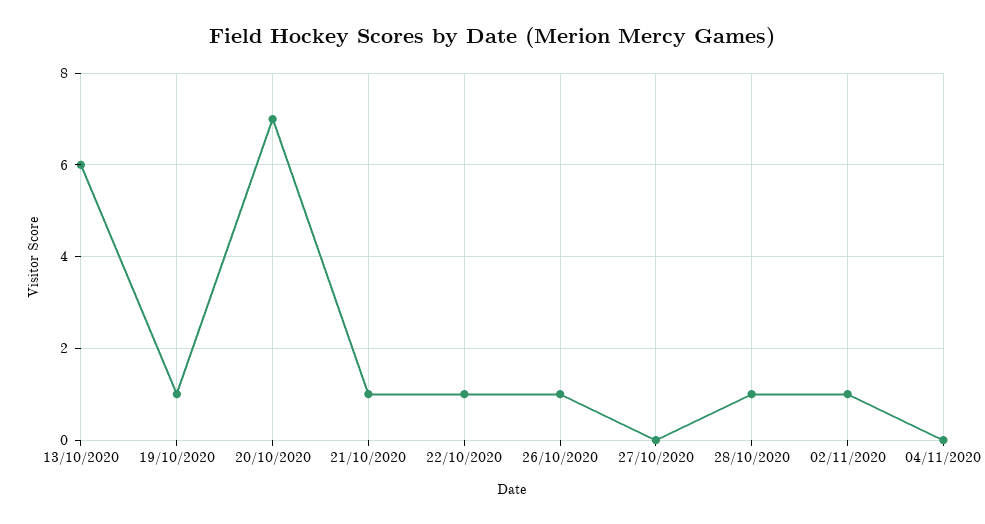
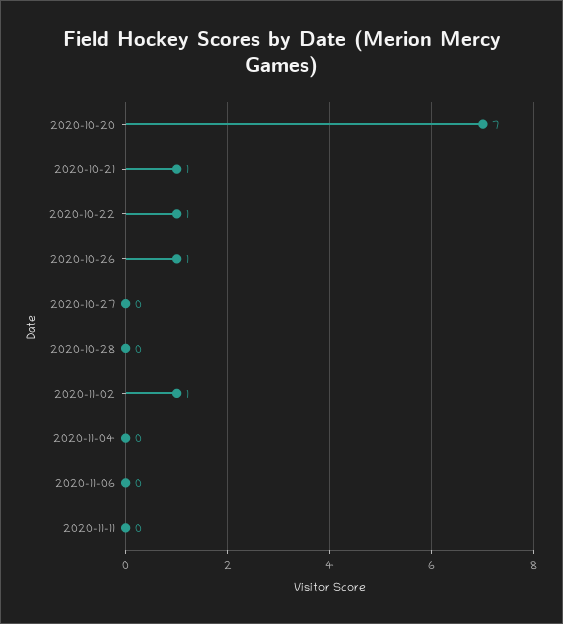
13/10/2020: 6 -> none
19/10/2020: 1 -> none
28/10/2020: 1 -> 0
2020-11-06: none -> 0
2020-11-11: none -> 0

